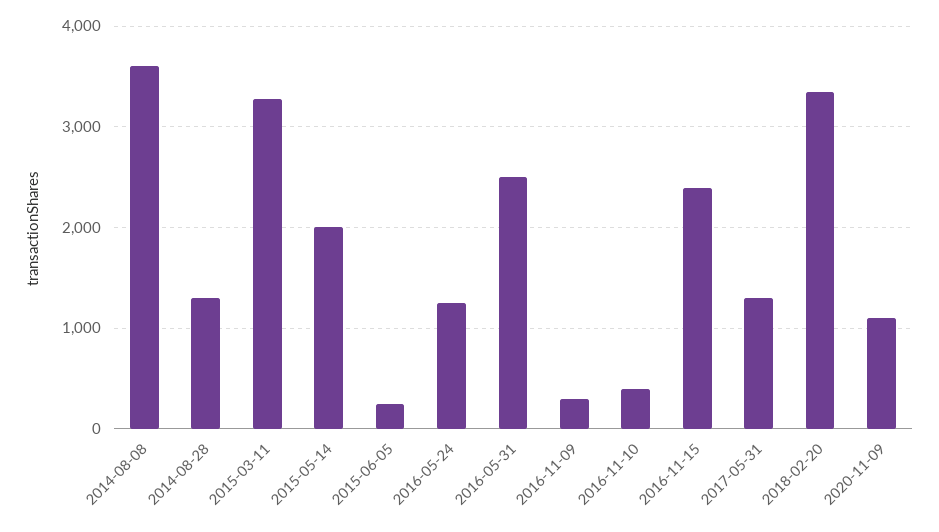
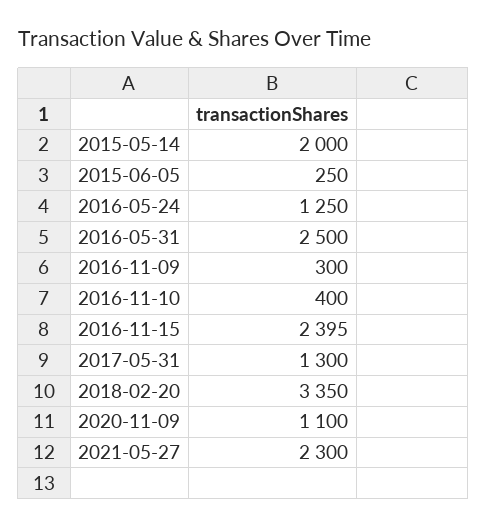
2014-08-08: 3600 -> none
2014-08-28: 1300 -> none
2015-03-11: 3300 -> none
2021-05-27: none -> 2300

